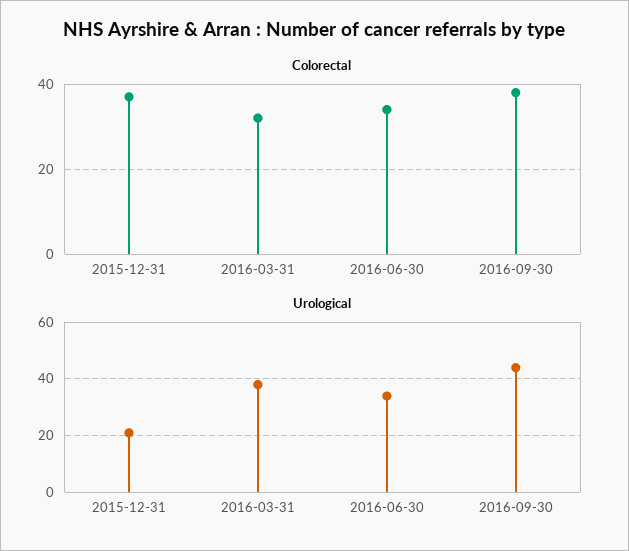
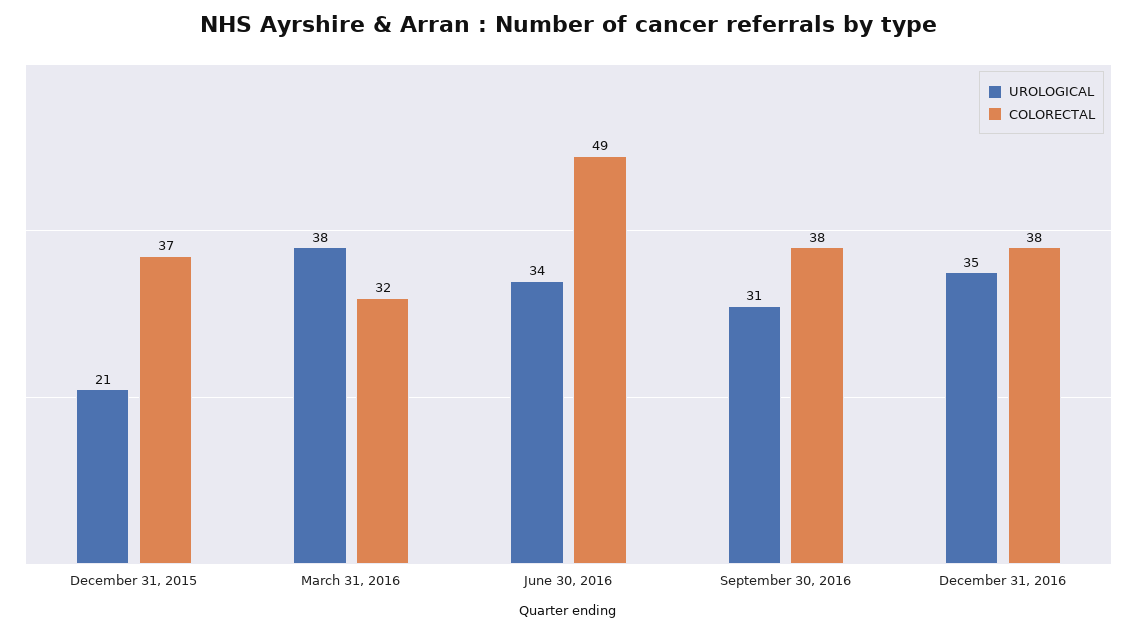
Colorectal, 2016-06-30: 35 -> 49
Urological, 2016-09-30: 45 -> 31
Urological, December 31, 2016: none -> 35
Colorectal, December 31, 2016: none -> 38

